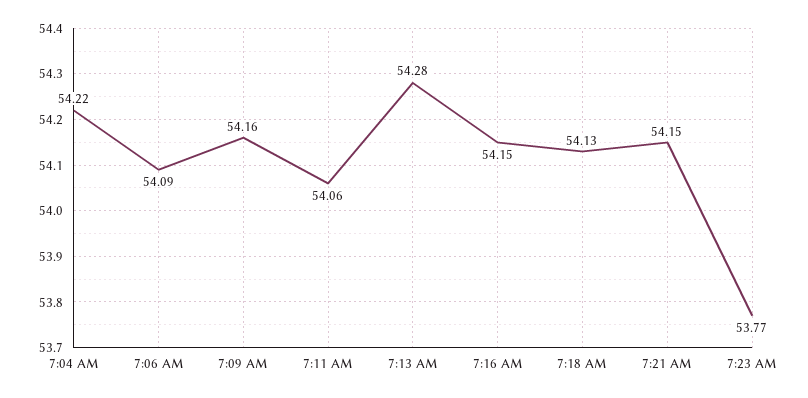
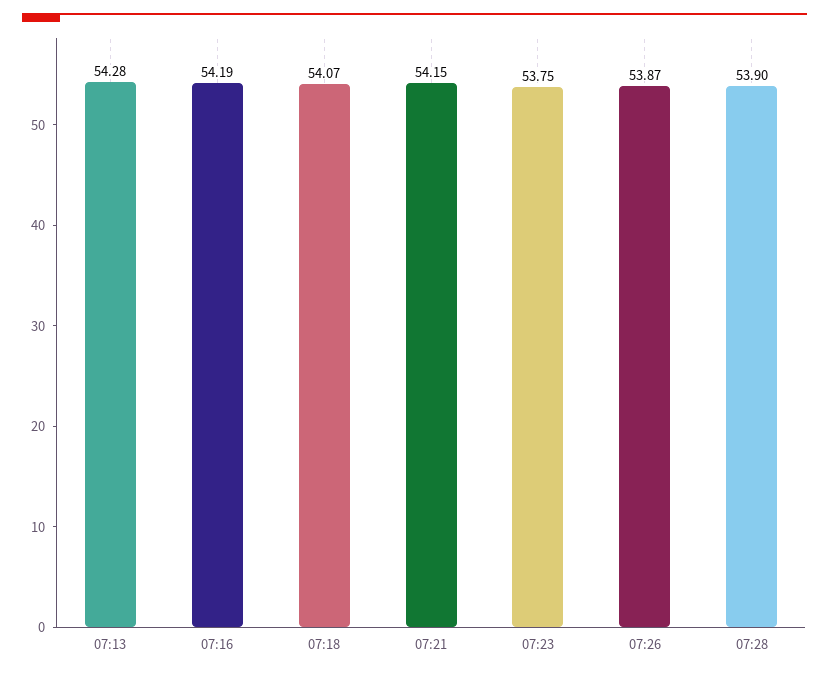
7:04 AM: 54.22 -> none
7:06 AM: 54.09 -> none
7:09 AM: 54.16 -> none
7:11 AM: 54.06 -> none
7:16 AM: 54.15 -> 54.19
7:18 AM: 54.13 -> 54.07
7:23 AM: 53.77 -> 53.75
07:26: none -> 53.87
07:28: none -> 53.9

